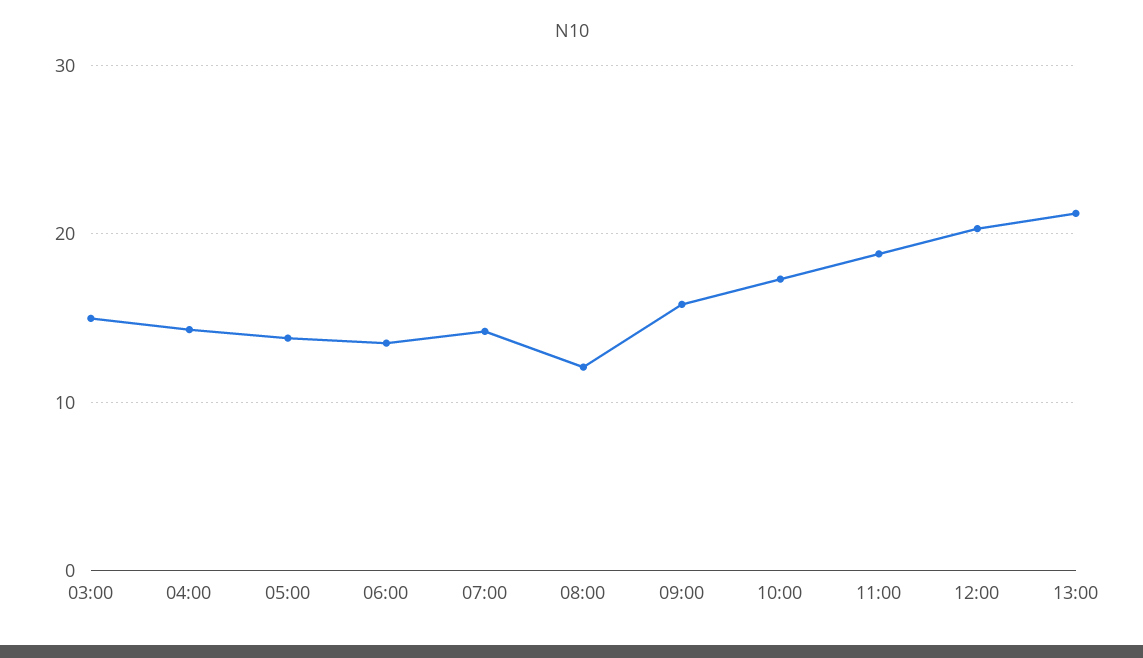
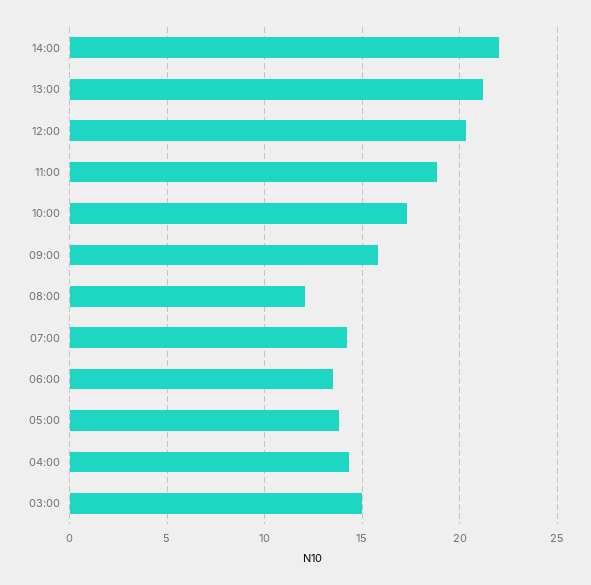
14:00: none -> 22

